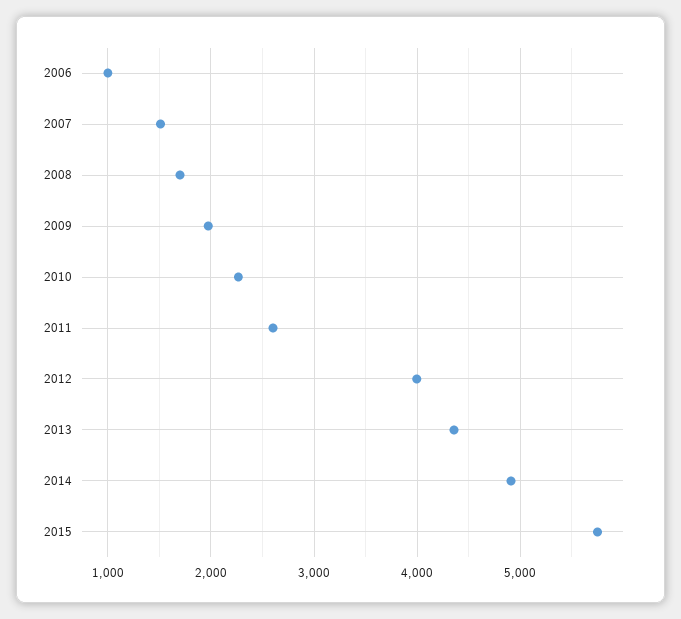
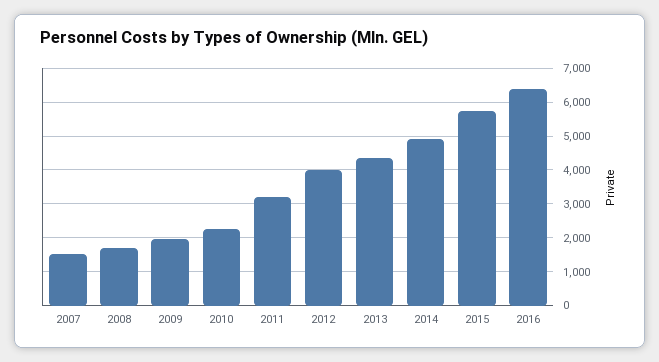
2006: 1000 -> none
2011: 2600 -> 3200
2016: none -> 6400

